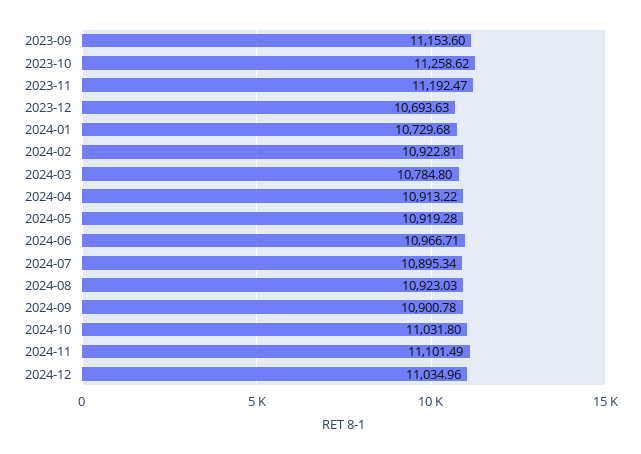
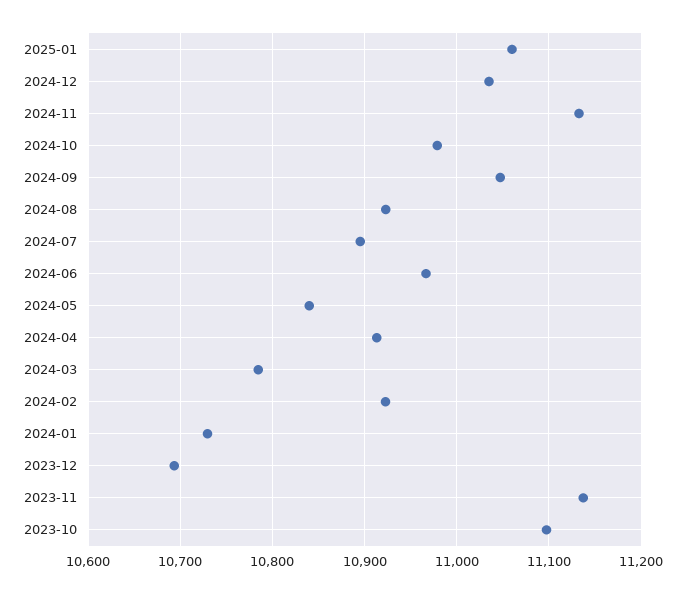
2023-09: 11153.6 -> none
2023-10: 11258.62 -> 11100
2023-11: 11192.47 -> 11140
2024-05: 10919.28 -> 10840
2024-09: 10900.78 -> 11050
2024-10: 11031.8 -> 10980
2024-11: 11101.49 -> 11130
2025-01: none -> 11060

